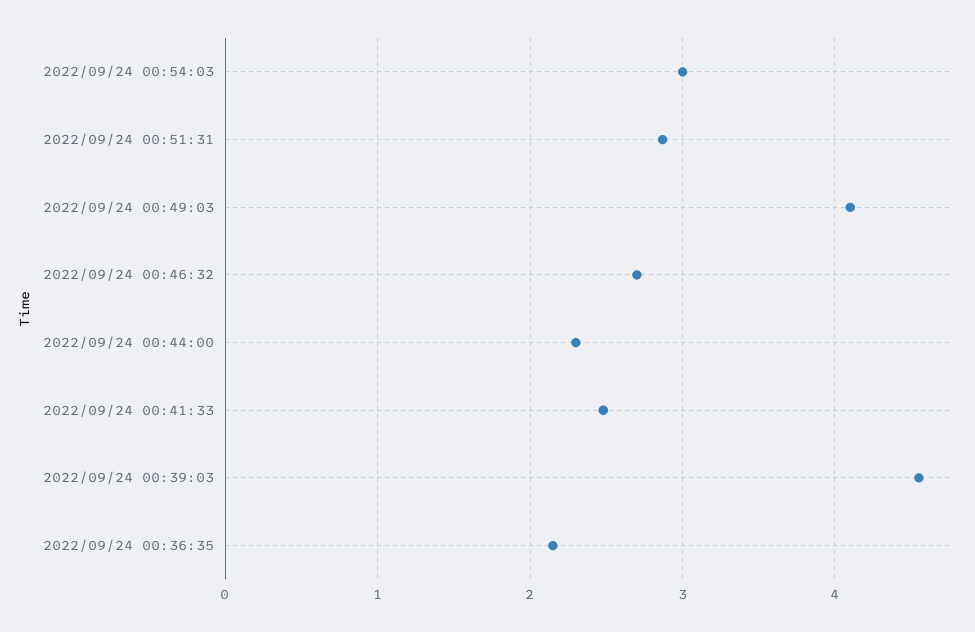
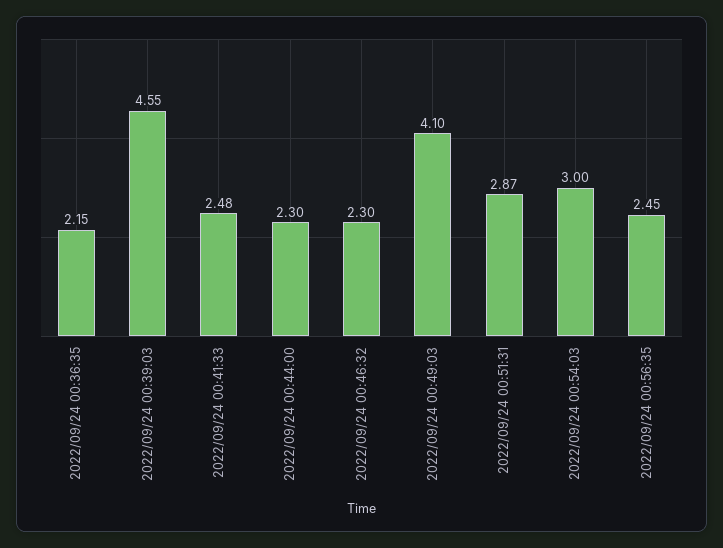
2022/09/24 00:46:32: 2.7 -> 2.3
2022/09/24 00:56:35: none -> 2.45

